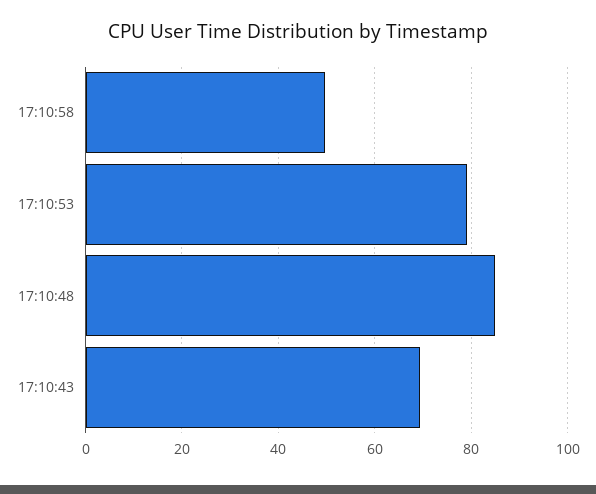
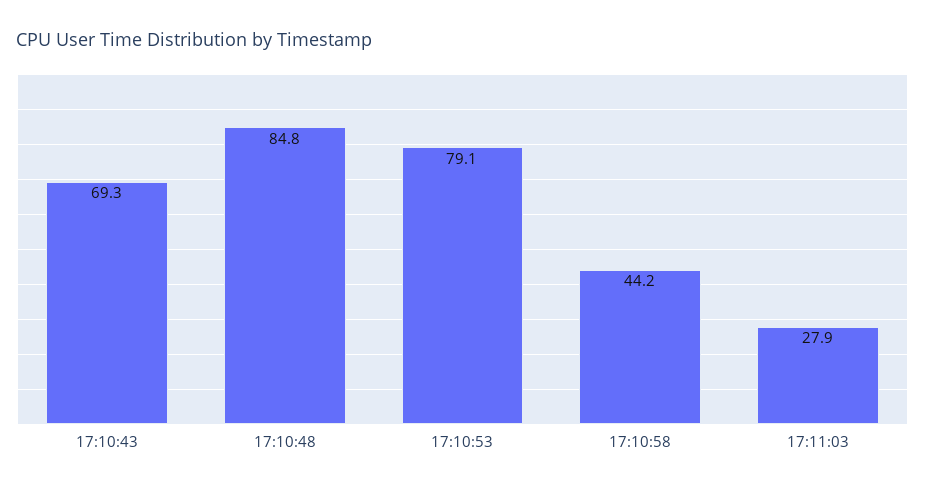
17:10:58: 50 -> 44.2
17:11:03: none -> 27.9

